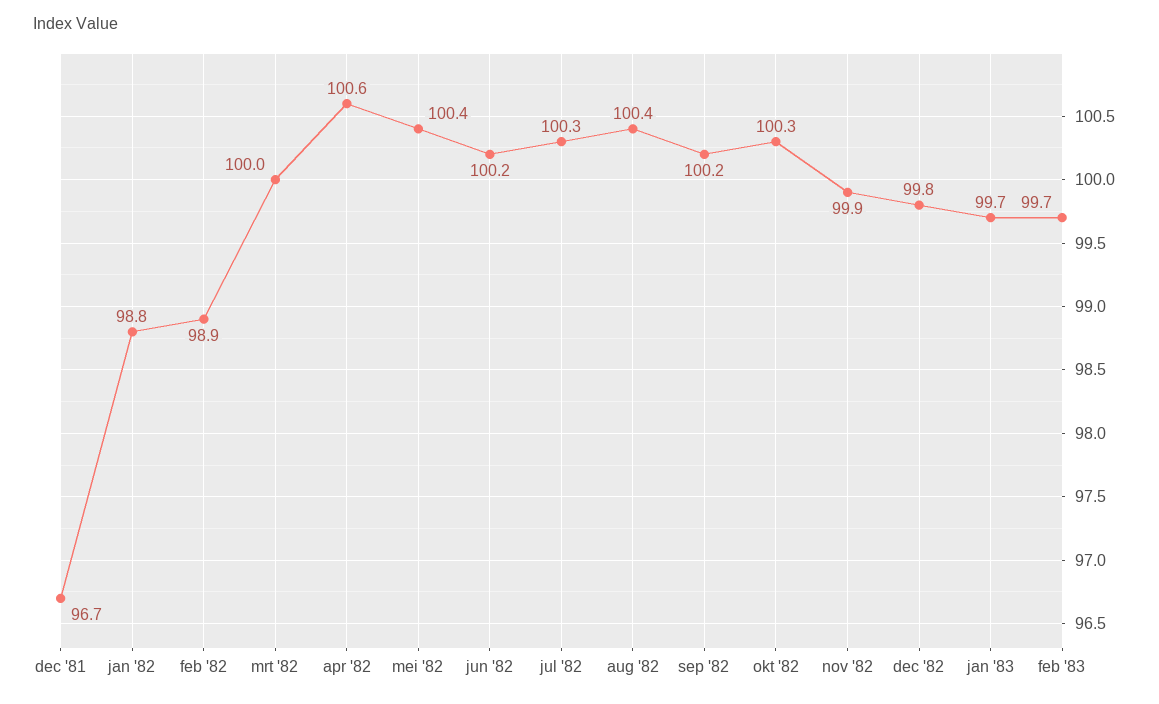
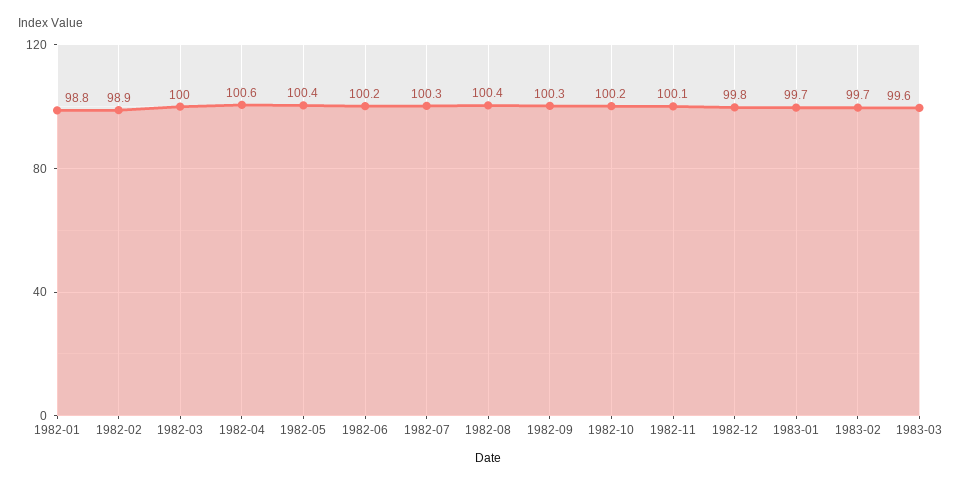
dec '81: 96.7 -> none
sep '82: 100.2 -> 100.3
okt '82: 100.3 -> 100.2
nov '82: 99.9 -> 100.1
1983-03: none -> 99.6

